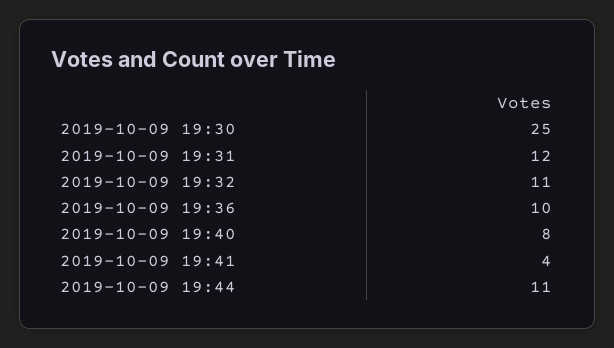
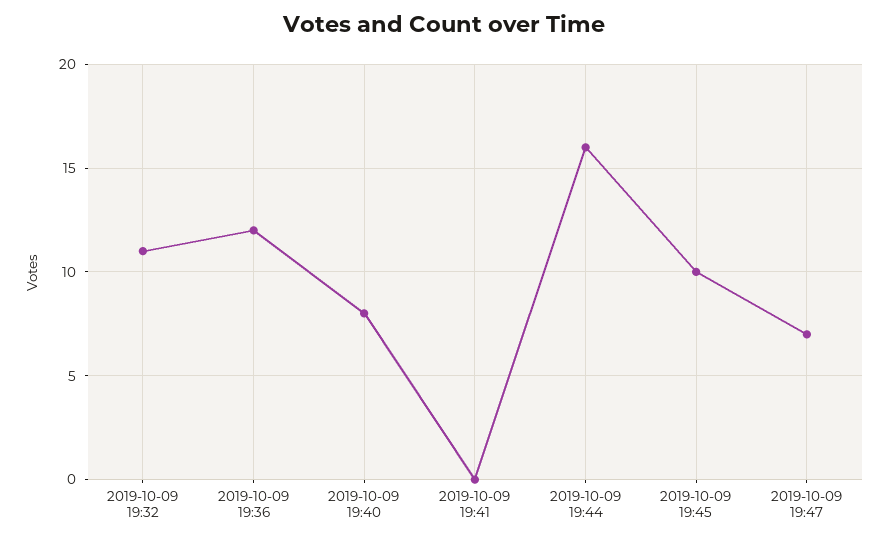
2019-10-09 19:30: 25 -> none
2019-10-09 19:31: 12 -> none
2019-10-09 19:36: 10 -> 12
2019-10-09 19:41: 4 -> 0
2019-10-09 19:44: 11 -> 16
2019-10-09 19:45: none -> 10
2019-10-09 19:47: none -> 7

